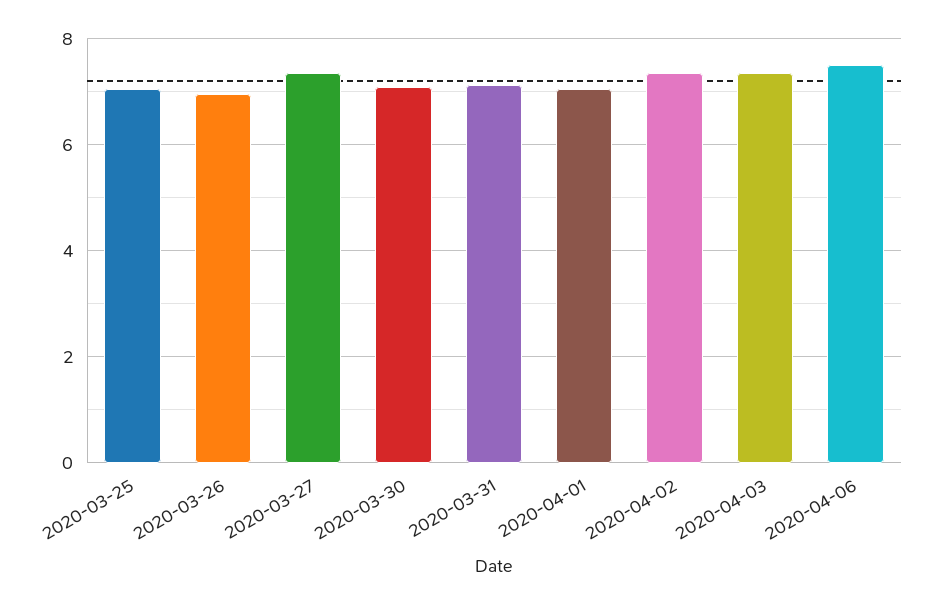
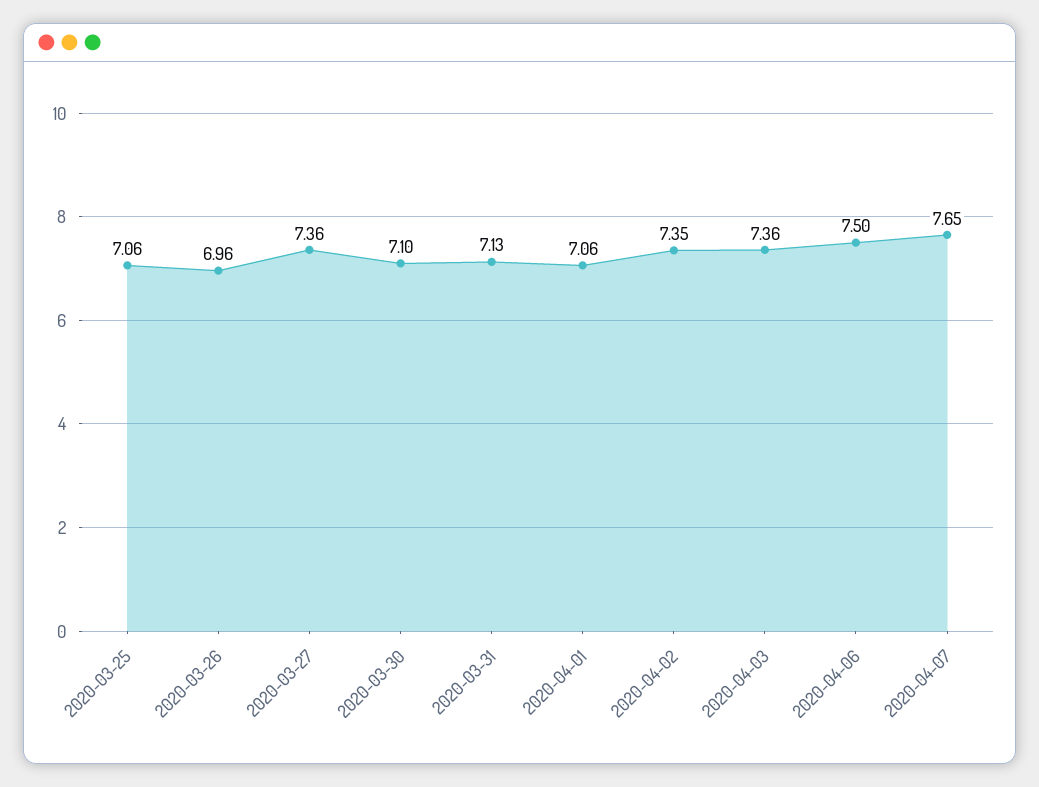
2020-04-07: none -> 7.65

